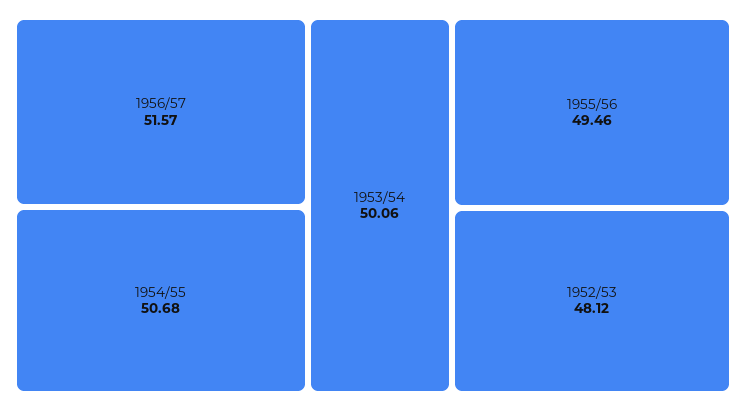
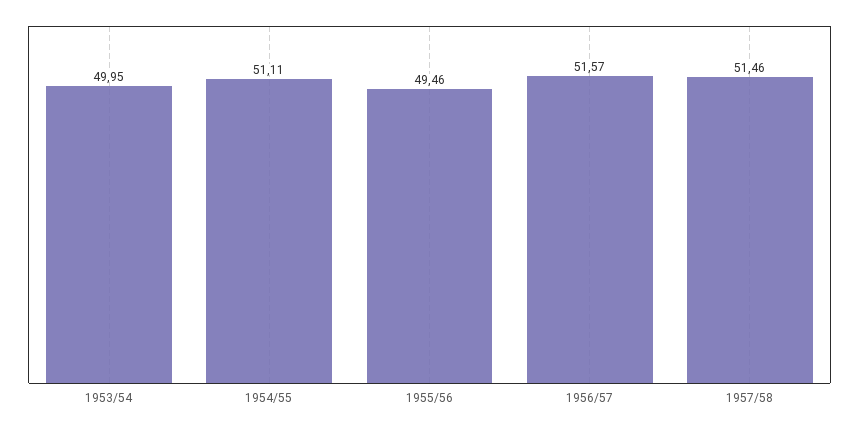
1954/55: 50.68 -> 51.11
1953/54: 50.06 -> 49.95
1952/53: 48.12 -> none
1957/58: none -> 51.46

